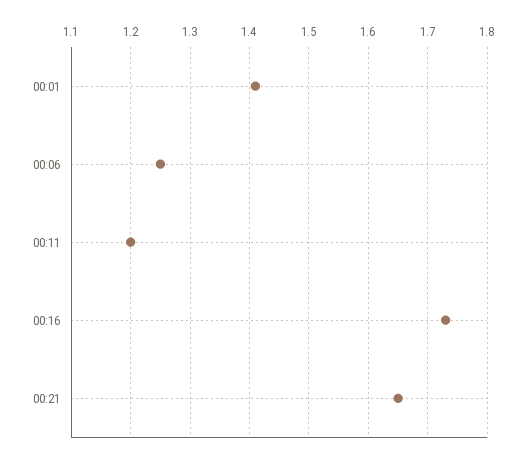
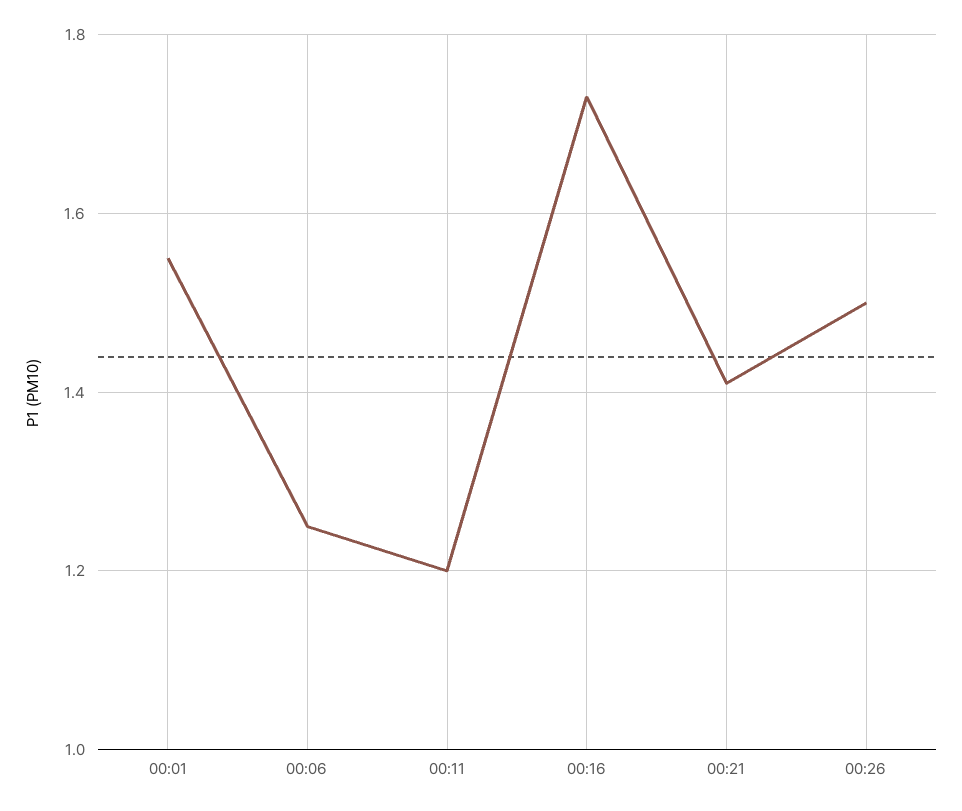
00:01: 1.4 -> 1.55
00:21: 1.65 -> 1.4
00:26: none -> 1.5

